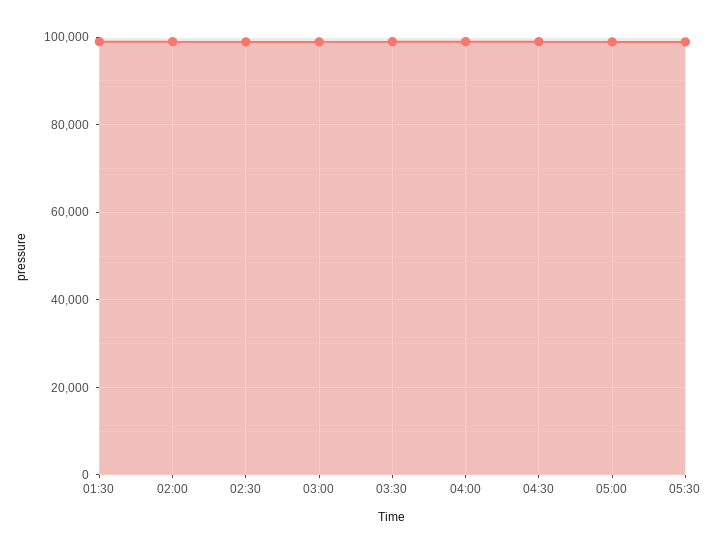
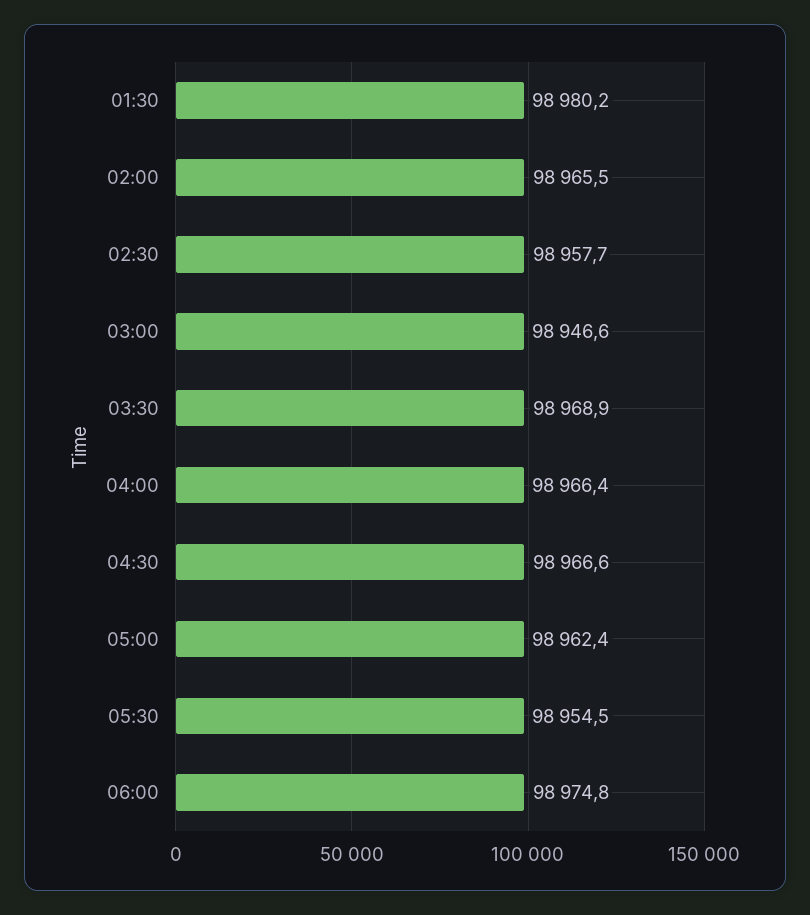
06:00: none -> 98974.8

